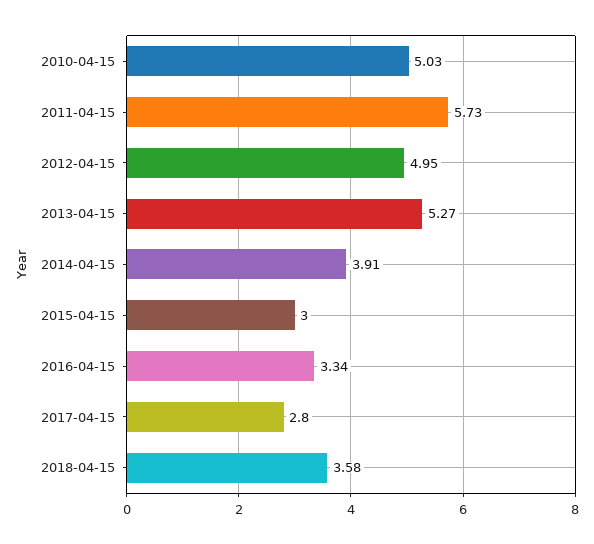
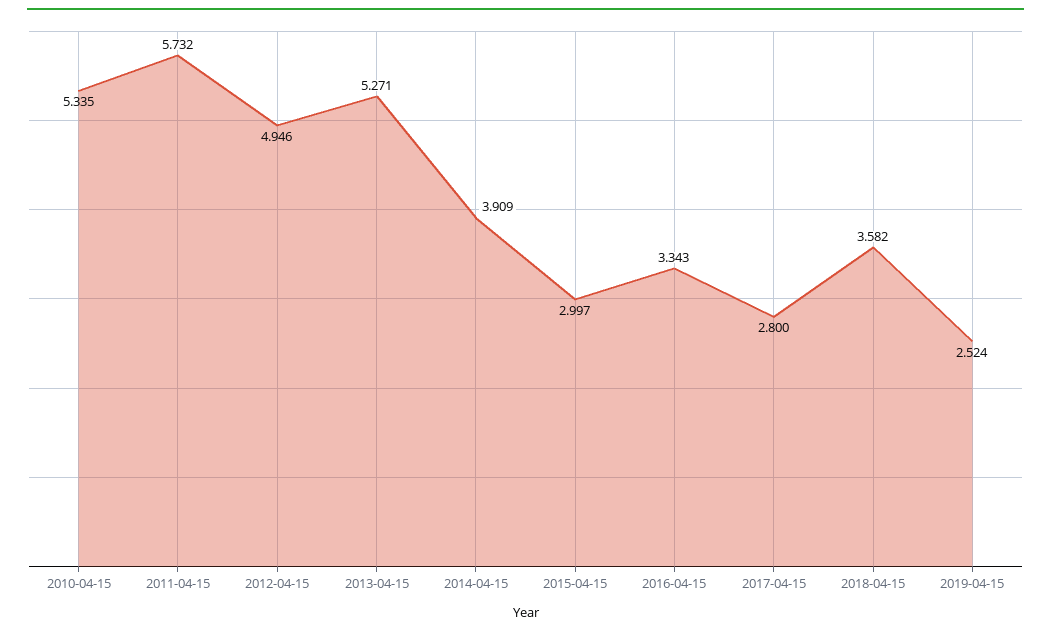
2010-04-15: 5.03 -> 5.335
2019-04-15: none -> 2.524

